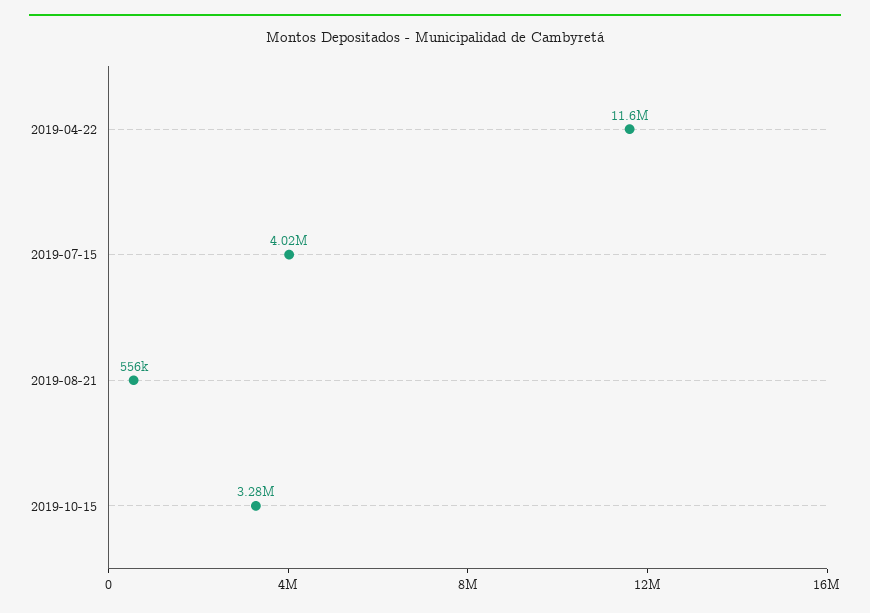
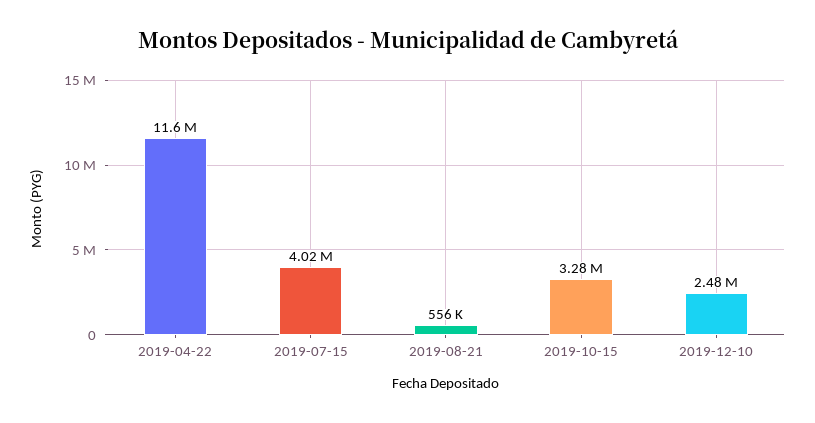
2019-12-10: none -> 2480000

